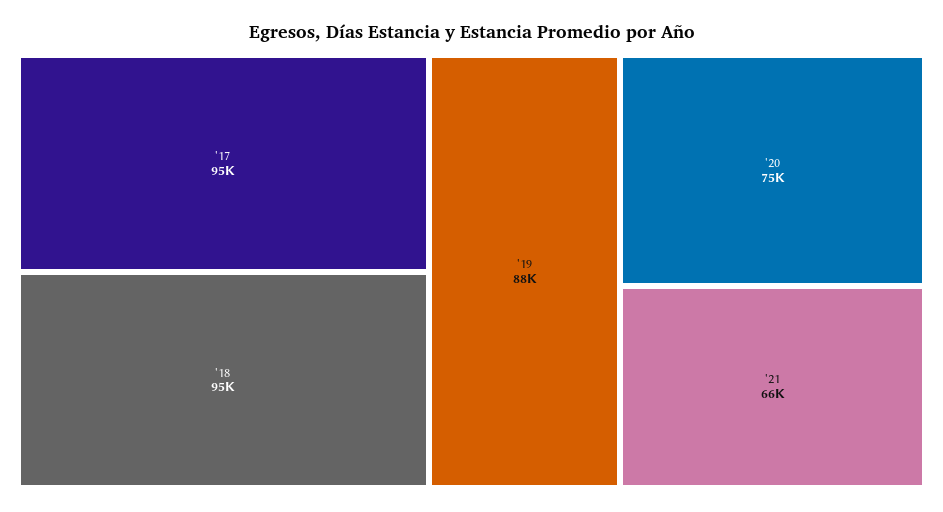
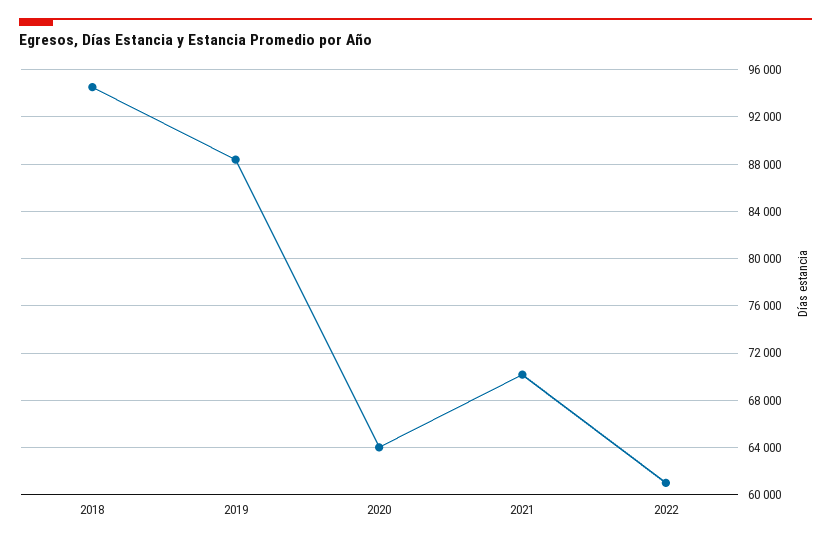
'17: 95000 -> none
'20: 75000 -> 64000
'21: 66000 -> 70000
2022: none -> 61000

